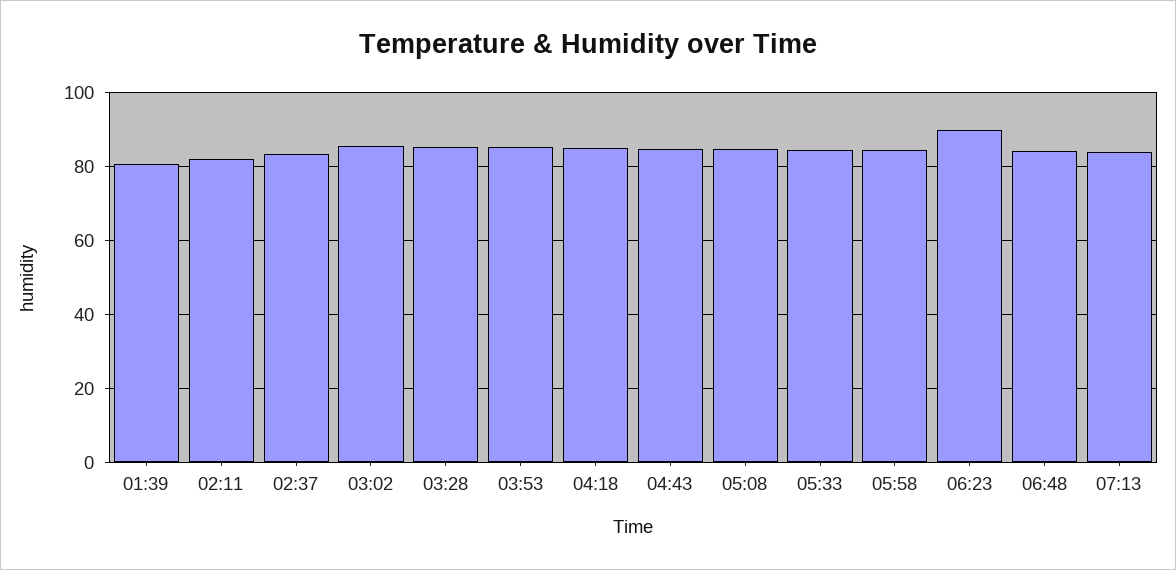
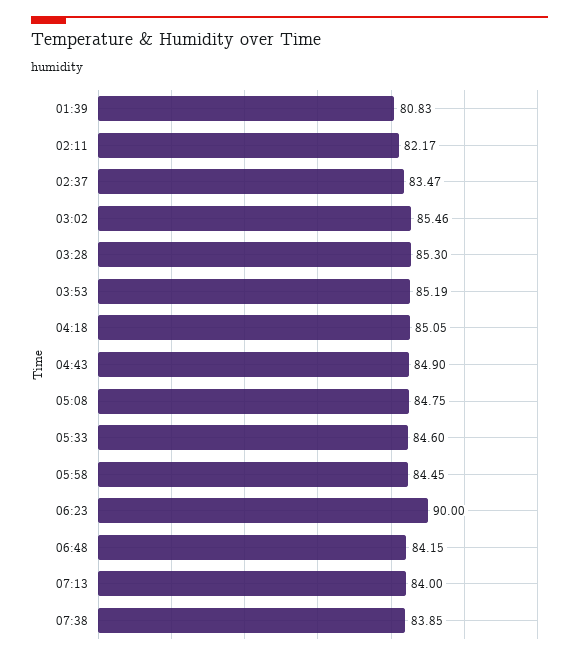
07:38: none -> 83.85

